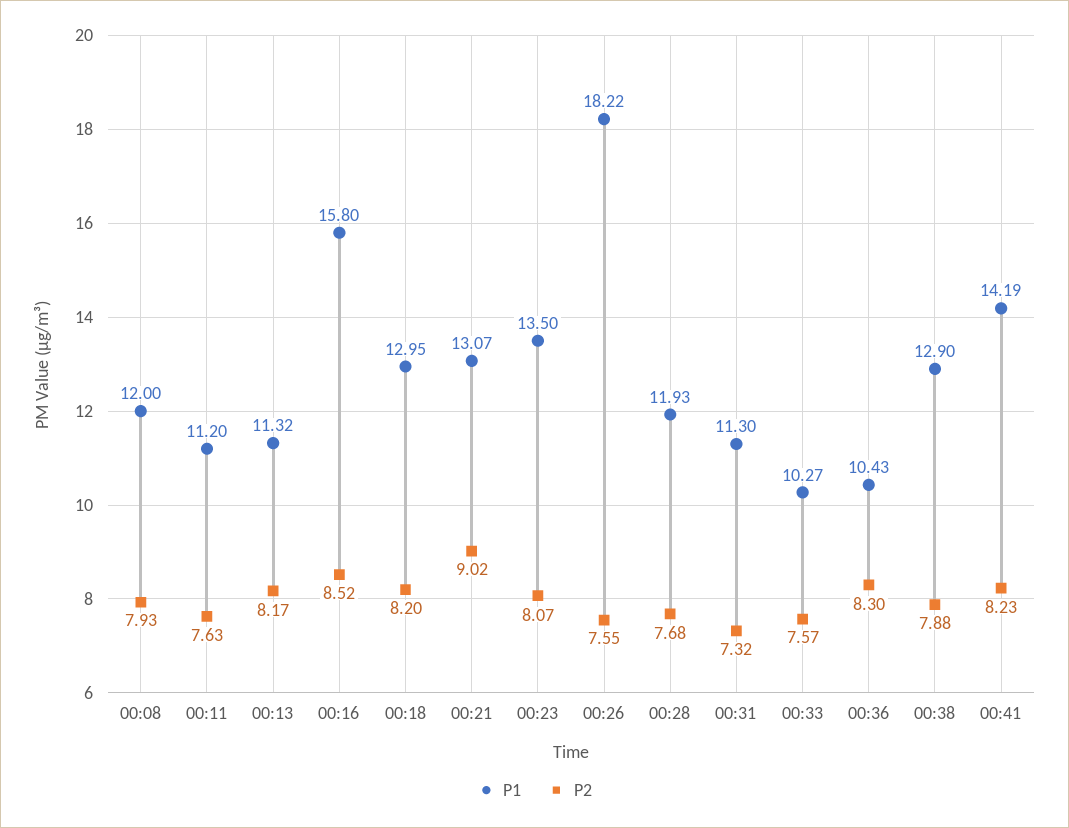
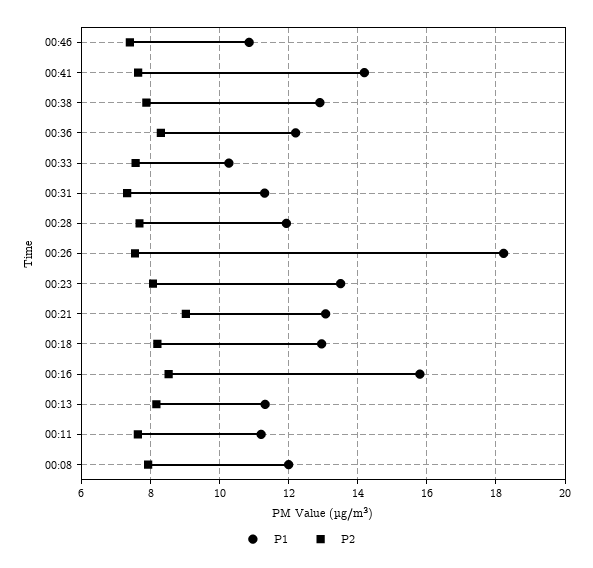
P1, 00:36: 10.43 -> 12.2
P2, 00:41: 8.23 -> 7.6
P1, 00:46: none -> 10.8
P2, 00:46: none -> 7.4

